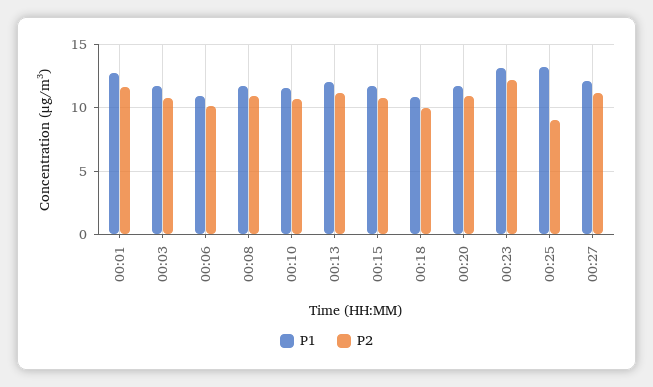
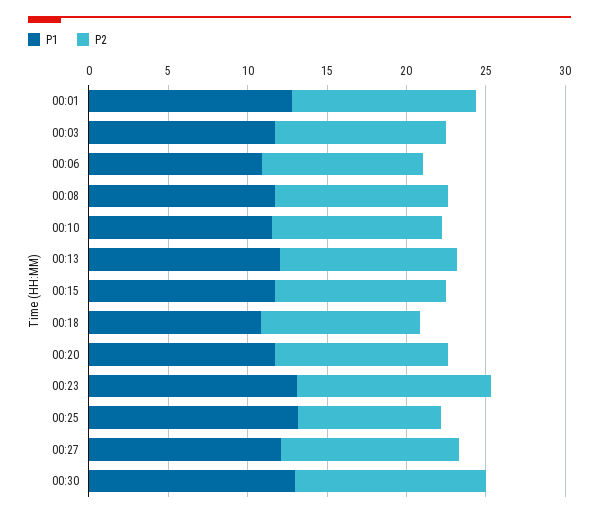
P1, 00:30: none -> 13
P2, 00:30: none -> 12

